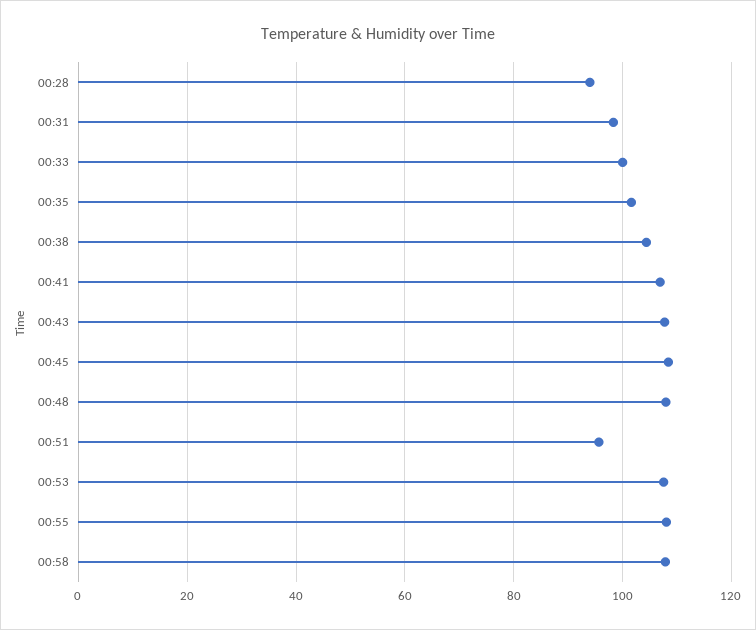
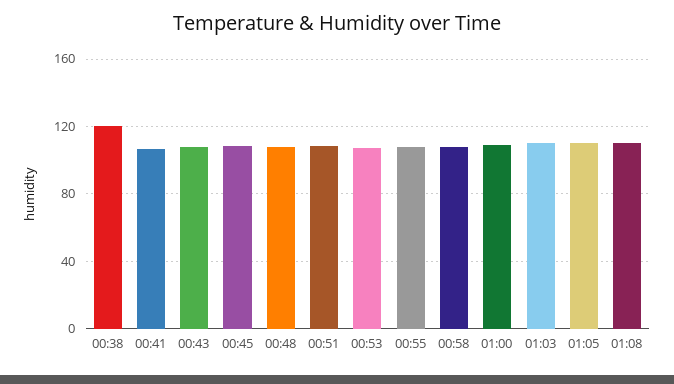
00:28: 94 -> none
00:31: 98 -> none
00:33: 100 -> none
00:35: 102 -> none
00:38: 104 -> 120
00:51: 96 -> 110
01:00: none -> 110
01:03: none -> 110
01:05: none -> 110
01:08: none -> 110

